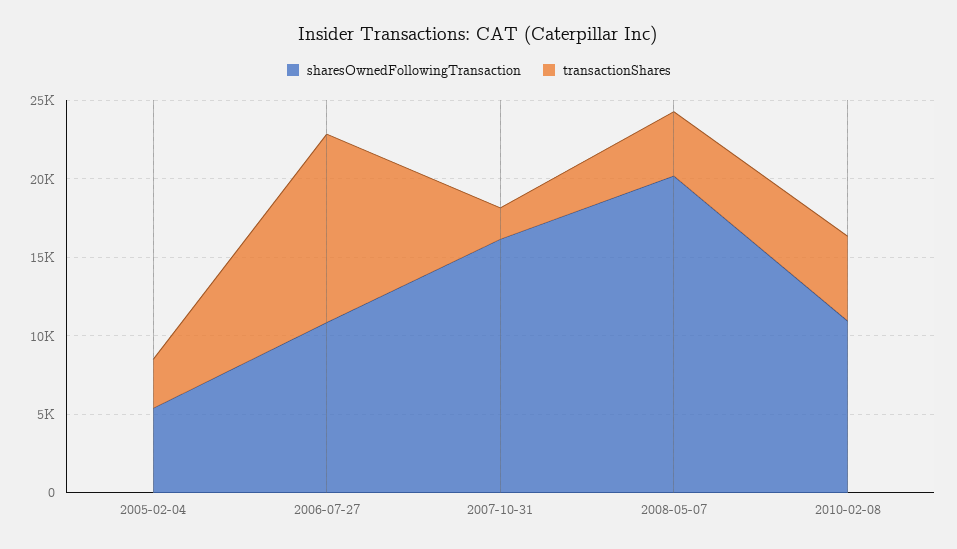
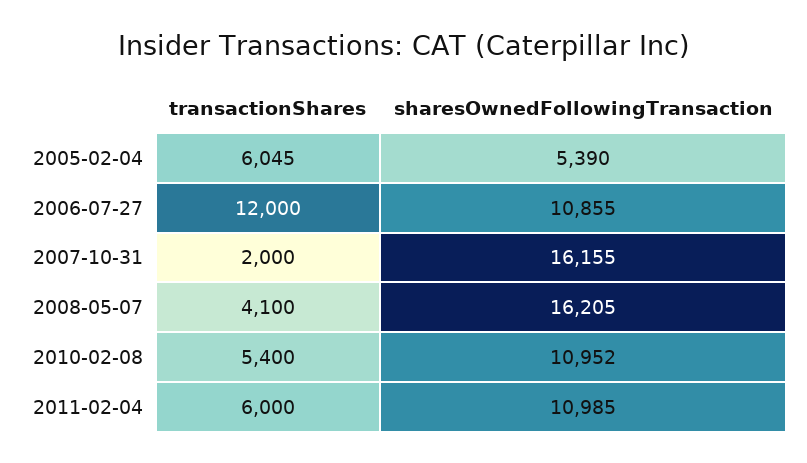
transactionShares, 2005-02-04: 3000 -> 6045
sharesOwnedFollowingTransaction, 2008-05-07: 20000 -> 16205
transactionShares, 2011-02-04: none -> 6000
sharesOwnedFollowingTransaction, 2011-02-04: none -> 10985

